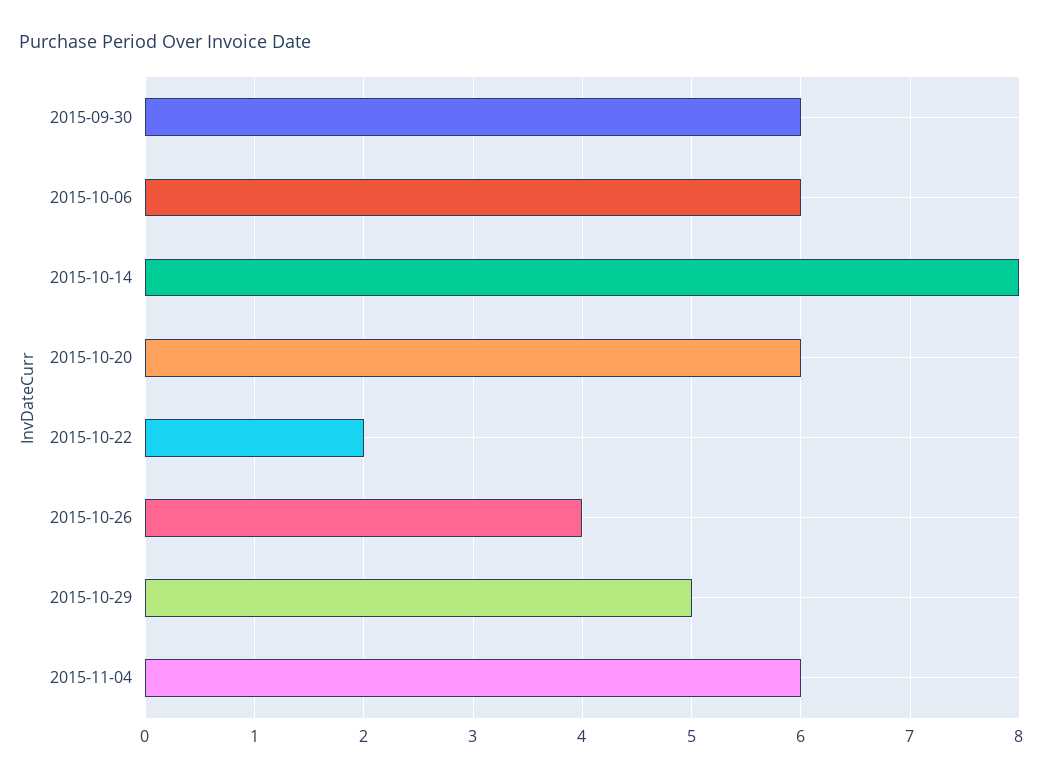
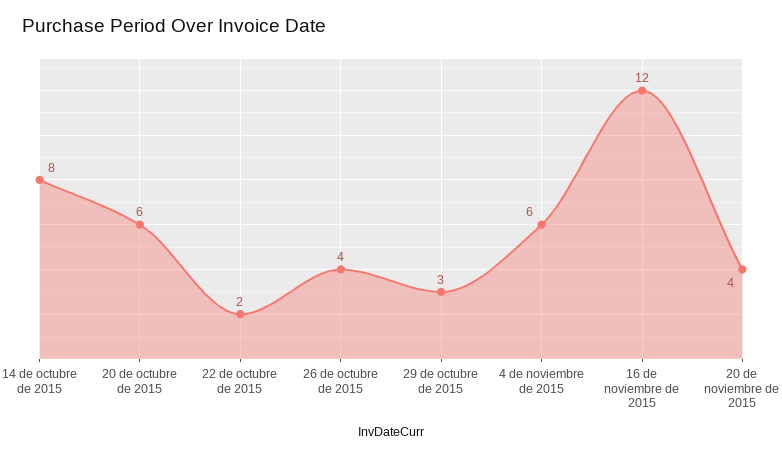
2015-09-30: 6 -> none
2015-10-06: 6 -> none
2015-10-29: 5 -> 3
16 de noviembre de 2015: none -> 12
20 de noviembre de 2015: none -> 4

